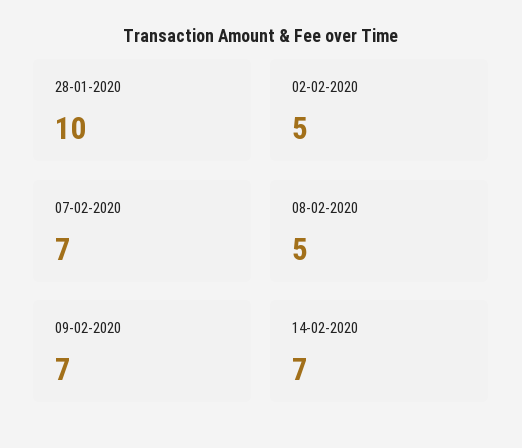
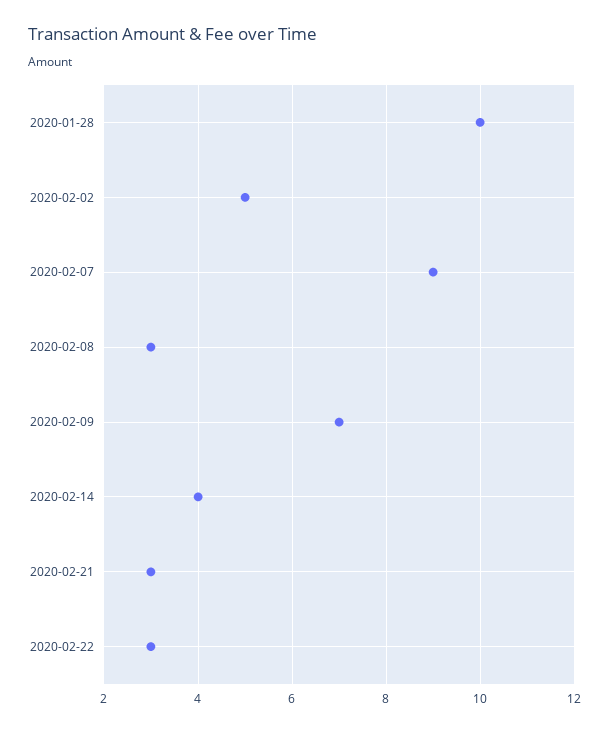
07-02-2020: 7 -> 9
08-02-2020: 5 -> 3
14-02-2020: 7 -> 4
2020-02-21: none -> 3
2020-02-22: none -> 3

